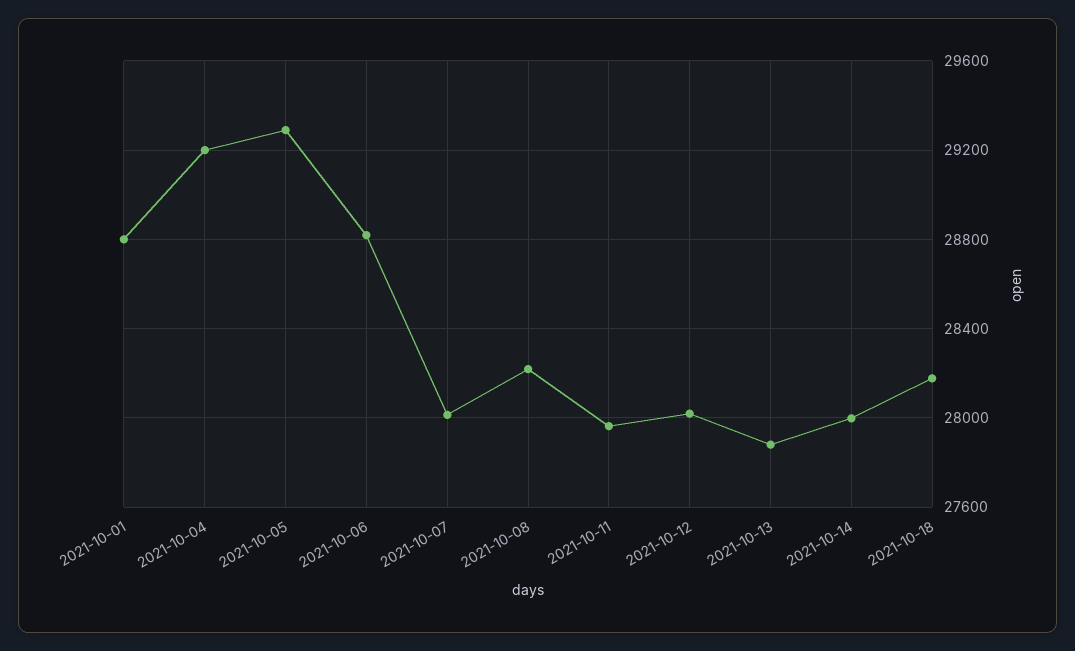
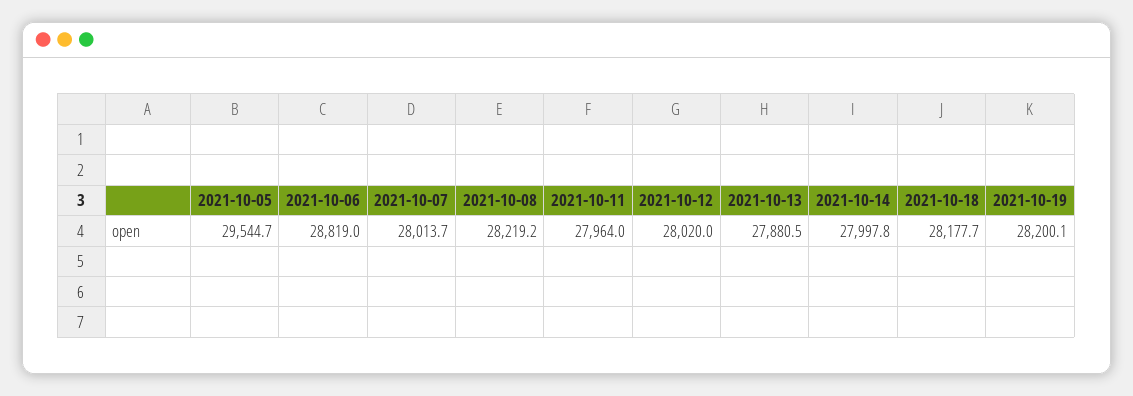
2021-10-01: 28800 -> none
2021-10-04: 29200 -> none
2021-10-05: 29300 -> 29544.7
2021-10-19: none -> 28200.1

